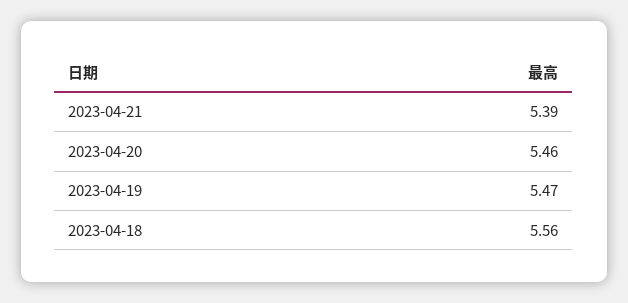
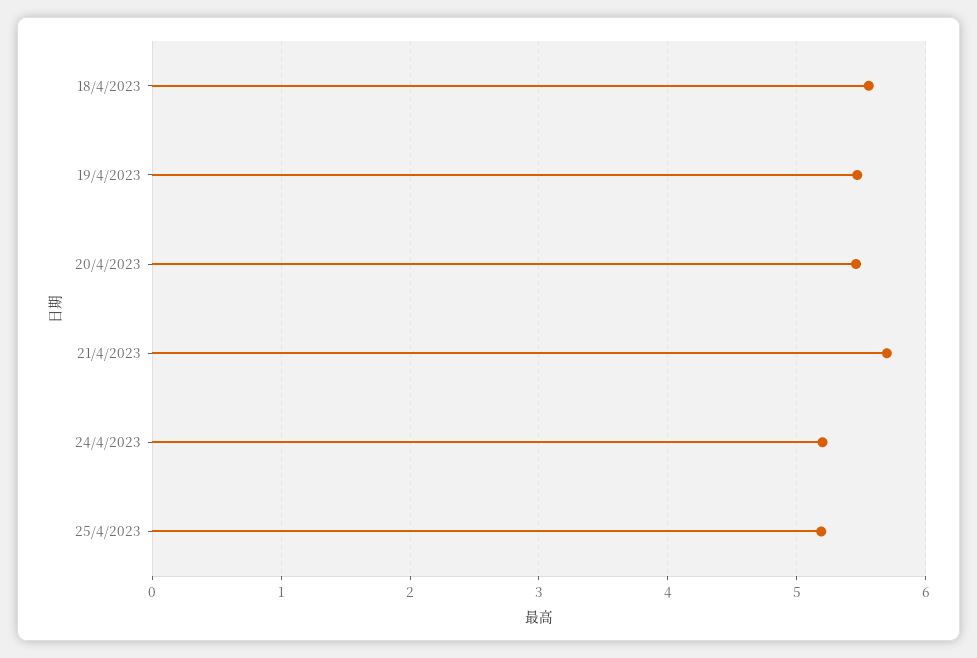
2023-04-21: 5.39 -> 5.7
24/4/2023: none -> 5.2
25/4/2023: none -> 5.2

